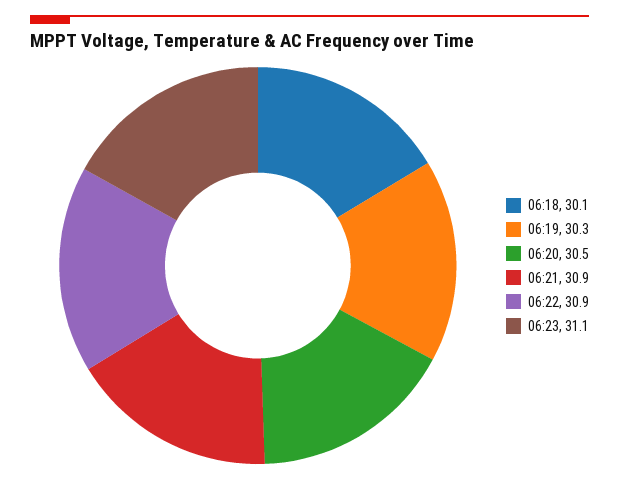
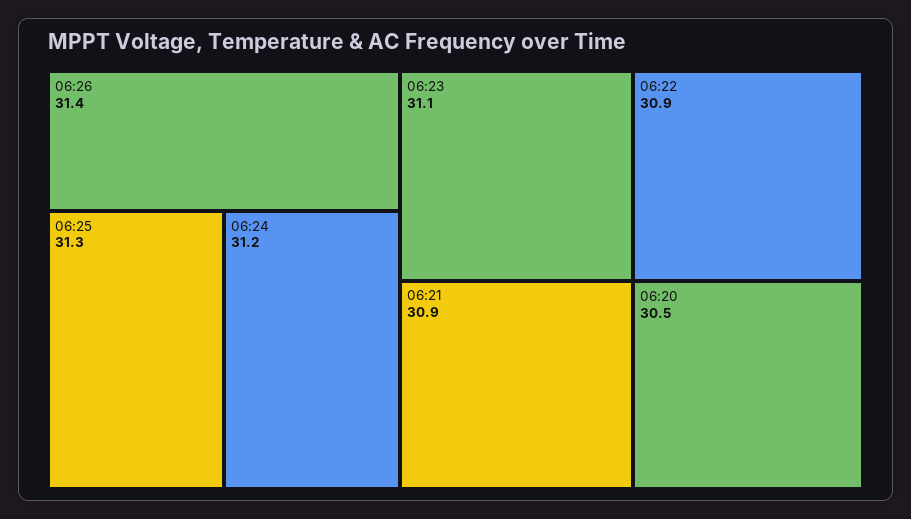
06:18: 30.1 -> none
06:19: 30.3 -> none
06:26: none -> 31.4
06:25: none -> 31.3
06:24: none -> 31.2

